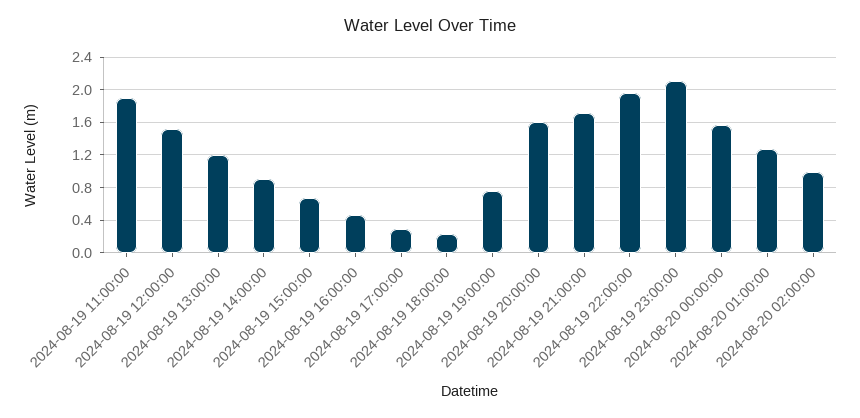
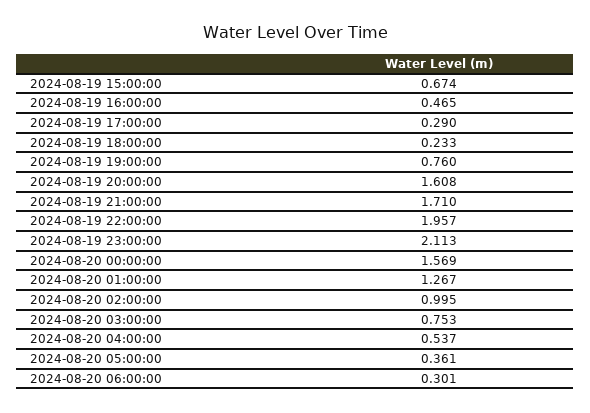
2024-08-19 11:00:00: 1.9 -> none
2024-08-19 12:00:00: 1.5 -> none
2024-08-19 13:00:00: 1.2 -> none
2024-08-19 14:00:00: 0.9 -> none
2024-08-20 03:00:00: none -> 0.753
2024-08-20 04:00:00: none -> 0.537
2024-08-20 05:00:00: none -> 0.361
2024-08-20 06:00:00: none -> 0.301

